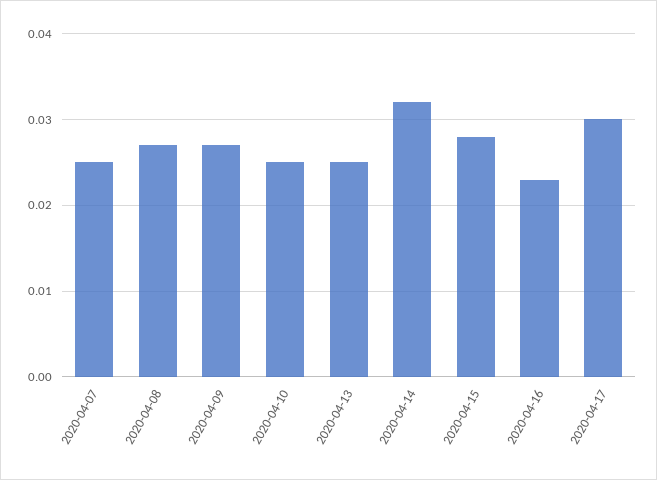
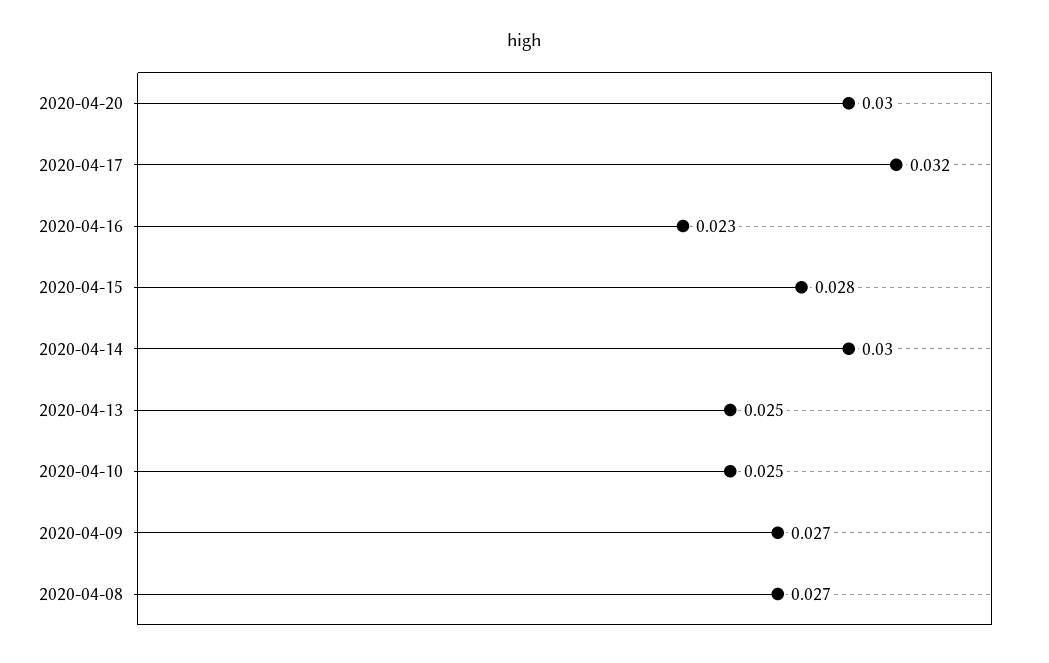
2020-04-07: 0.025 -> none
2020-04-14: 0.032 -> 0.03
2020-04-17: 0.03 -> 0.032
2020-04-20: none -> 0.03

